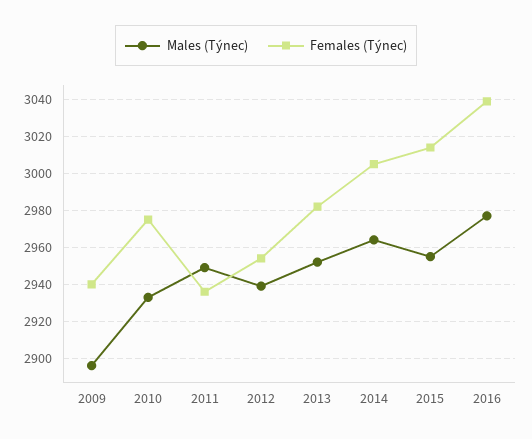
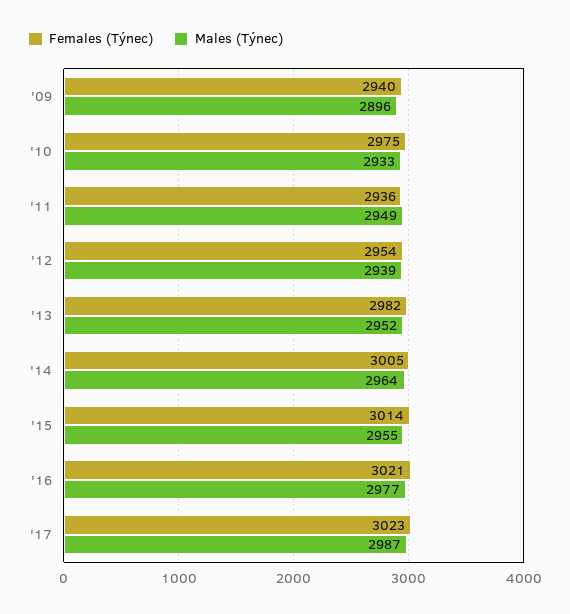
Females (Týnec), 2016: 3040 -> 3021
Females (Týnec), '17: none -> 3023
Males (Týnec), '17: none -> 2987

